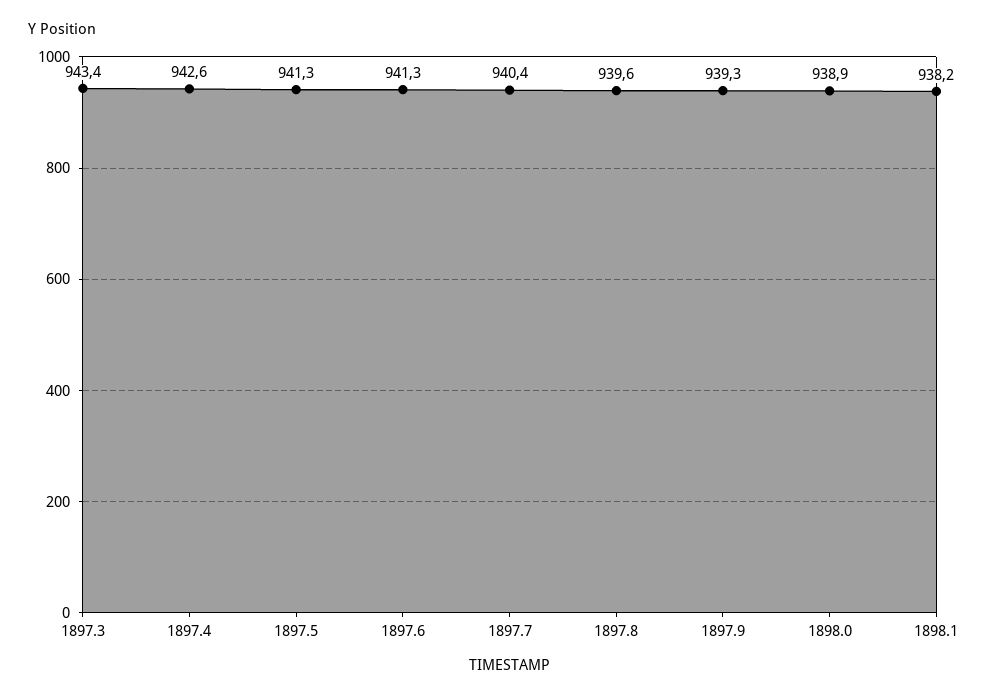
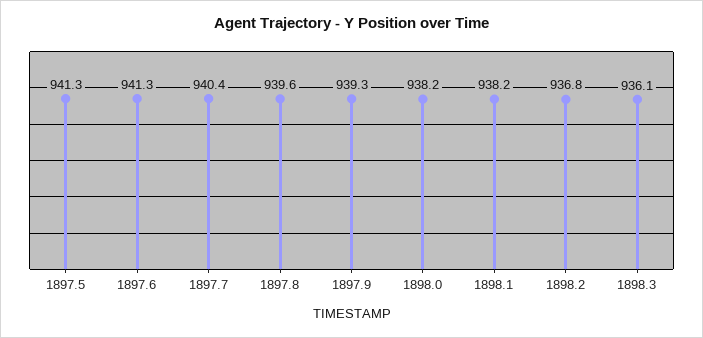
1897.3: 943.4 -> none
1897.4: 942.6 -> none
1898.0: 938.9 -> 938.2
1898.2: none -> 936.8
1898.3: none -> 936.1

